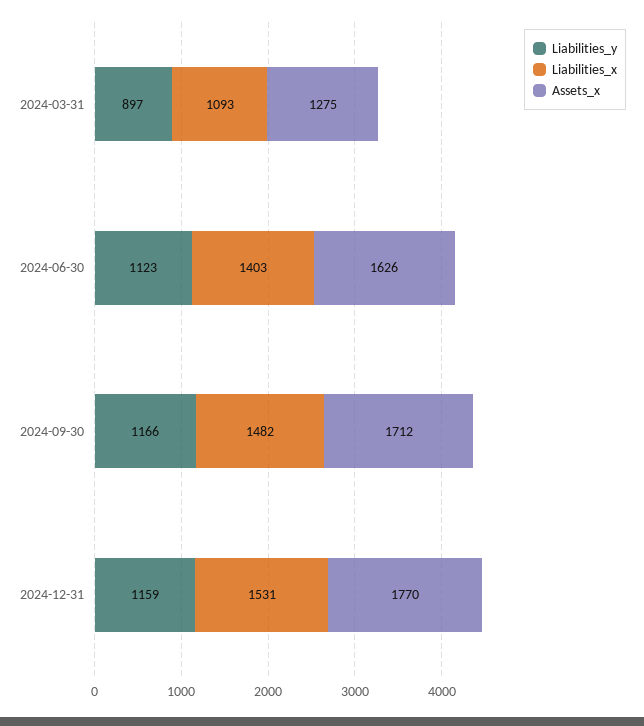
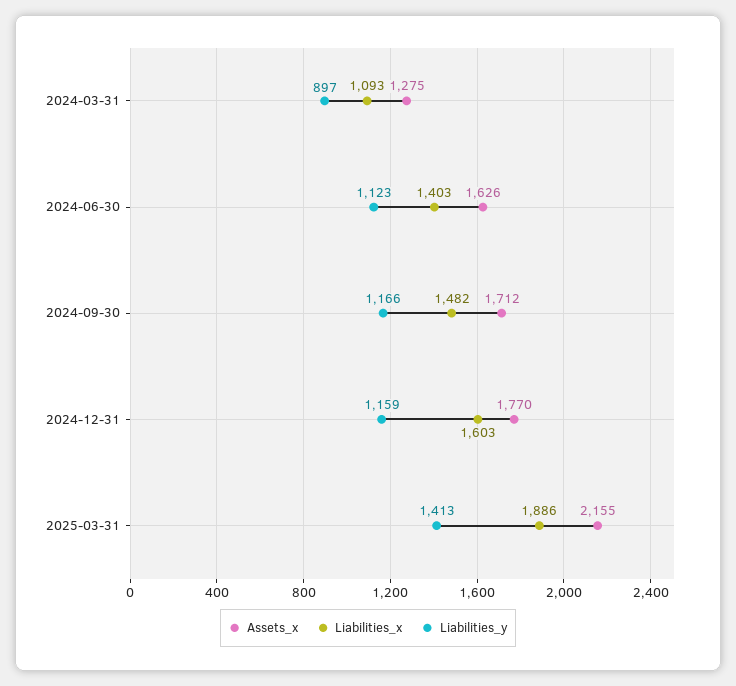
Liabilities_x, 2024-12-31: 1531 -> 1603
Assets_x, 2025-03-31: none -> 2155
Liabilities_x, 2025-03-31: none -> 1886
Liabilities_y, 2025-03-31: none -> 1413

